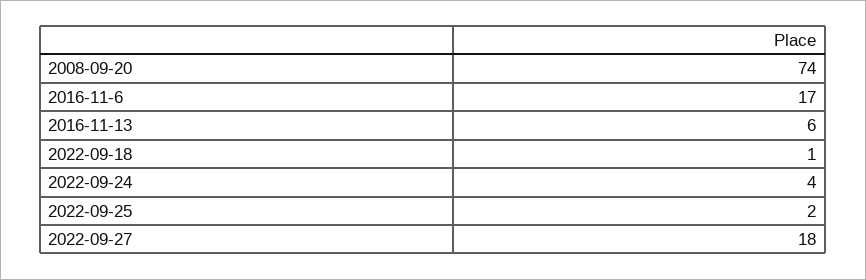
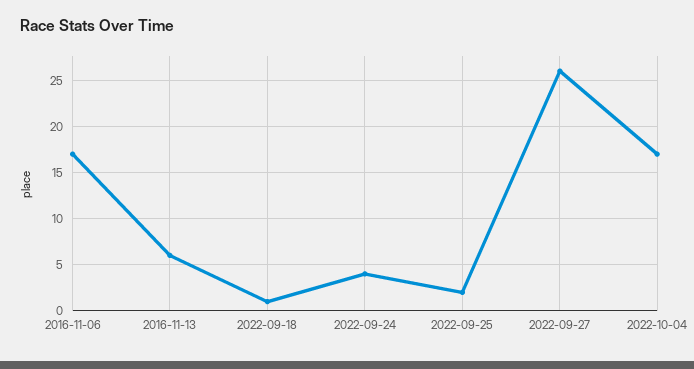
2008-09-20: 74 -> none
2022-09-27: 18 -> 26
2022-10-04: none -> 17

